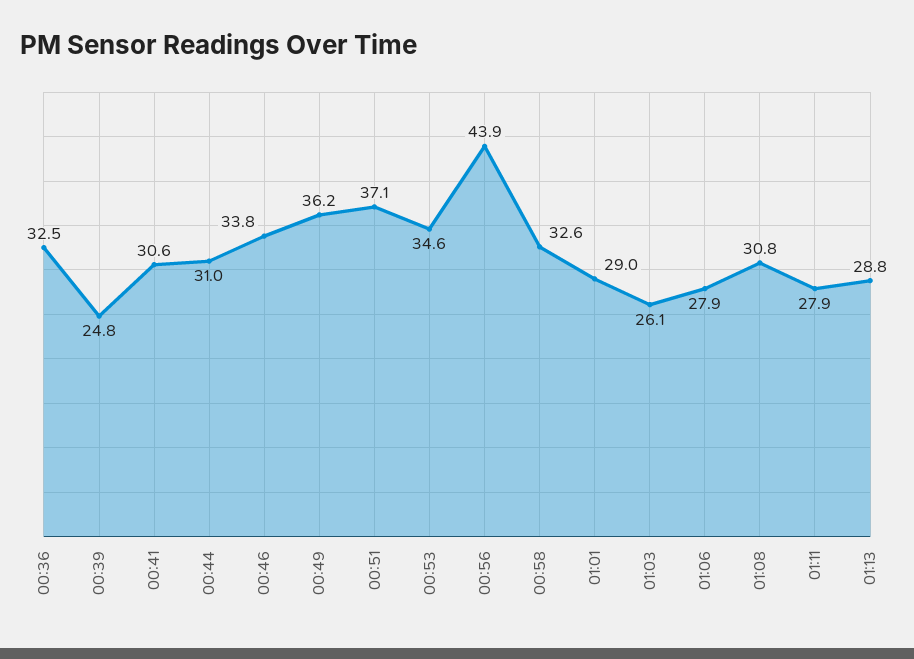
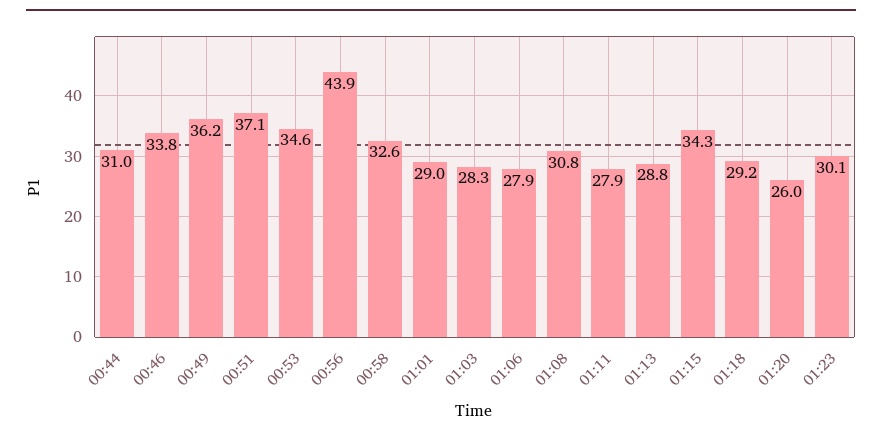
00:36: 32.5 -> none
00:39: 24.8 -> none
00:41: 30.6 -> none
01:03: 26.1 -> 28.3
01:15: none -> 34.3
01:18: none -> 29.2
01:20: none -> 26
01:23: none -> 30.1

